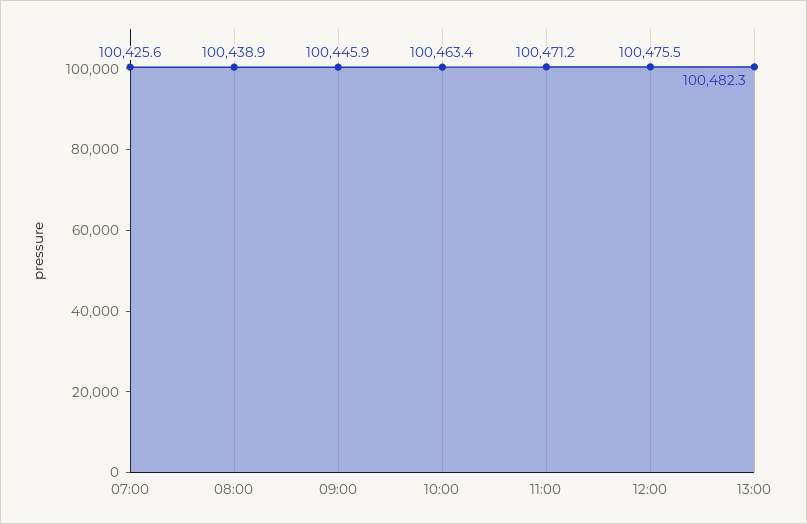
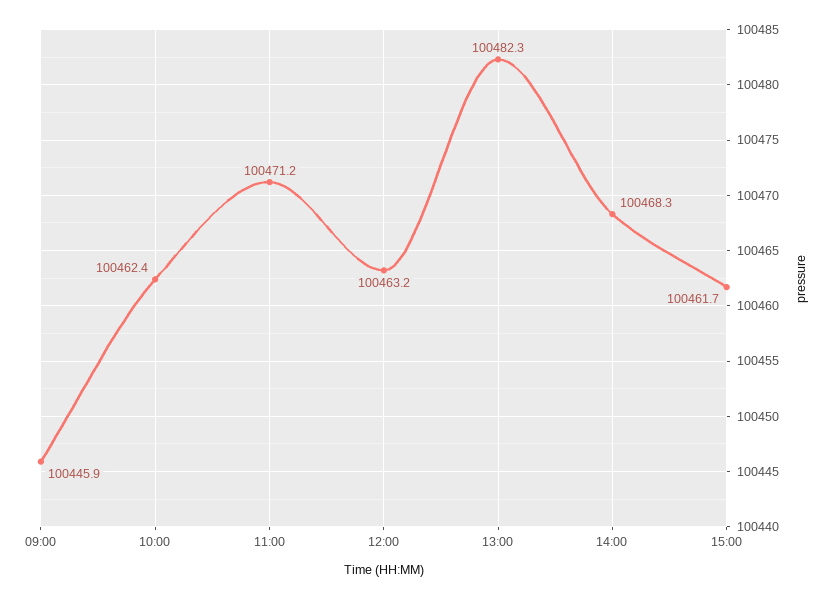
07:00: 100425.6 -> none
08:00: 100438.9 -> none
10:00: 100463.4 -> 100462.4
12:00: 100475.5 -> 100463.2
14:00: none -> 100468.3
15:00: none -> 100461.7

